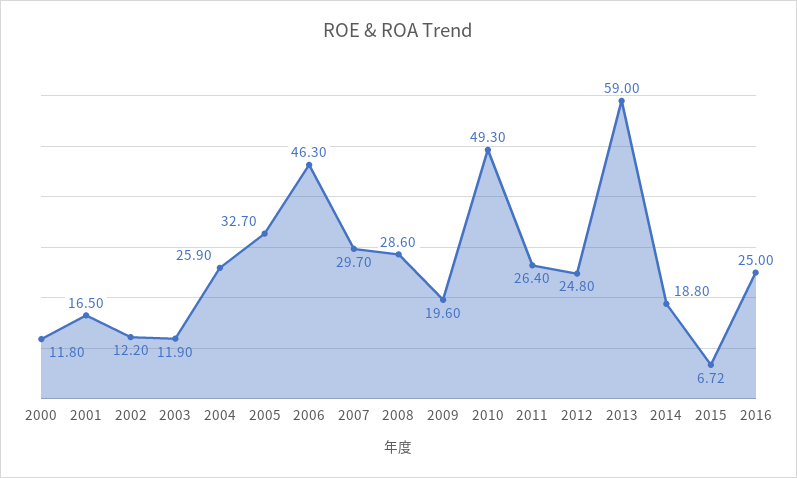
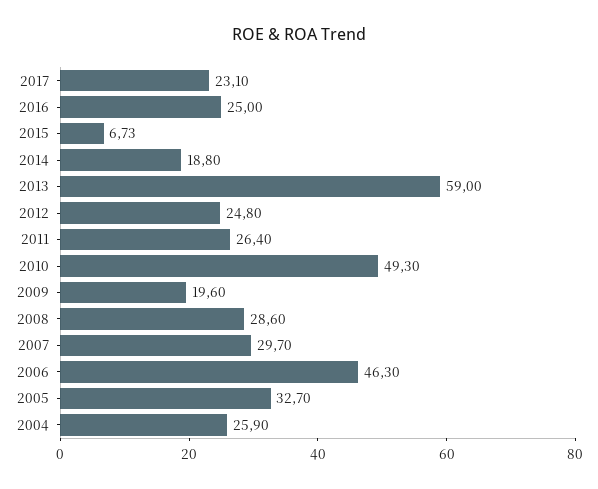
2000: 11.8 -> none
2001: 16.5 -> none
2002: 12.2 -> none
2003: 11.9 -> none
2015: 6.72 -> 6.73
2017: none -> 23.1

